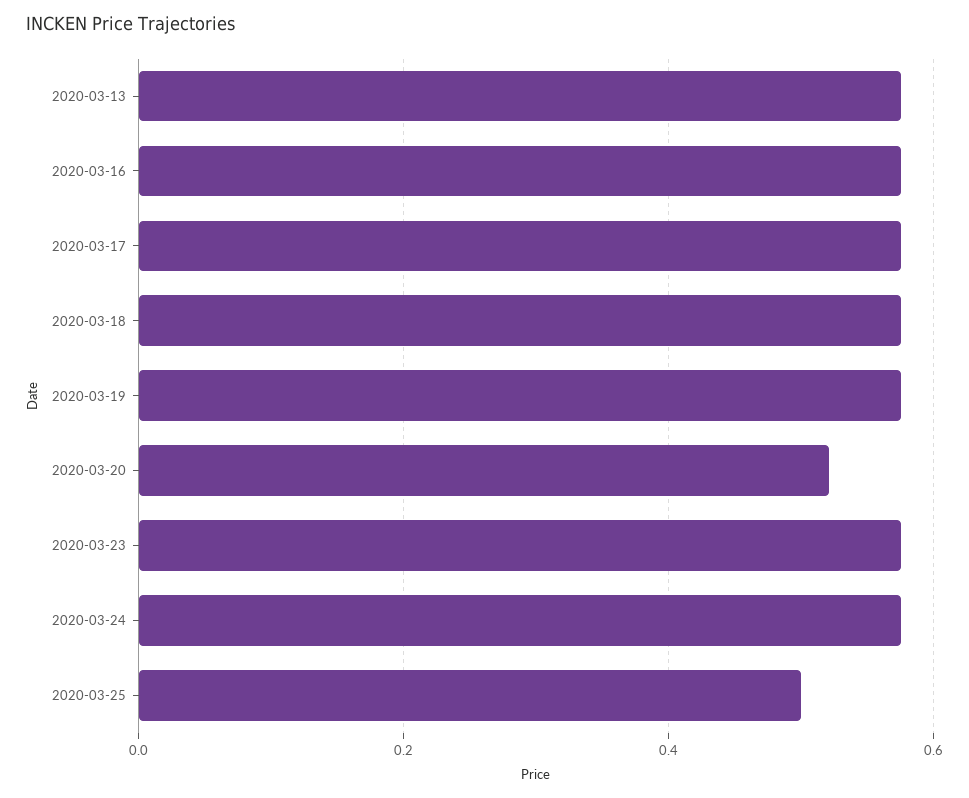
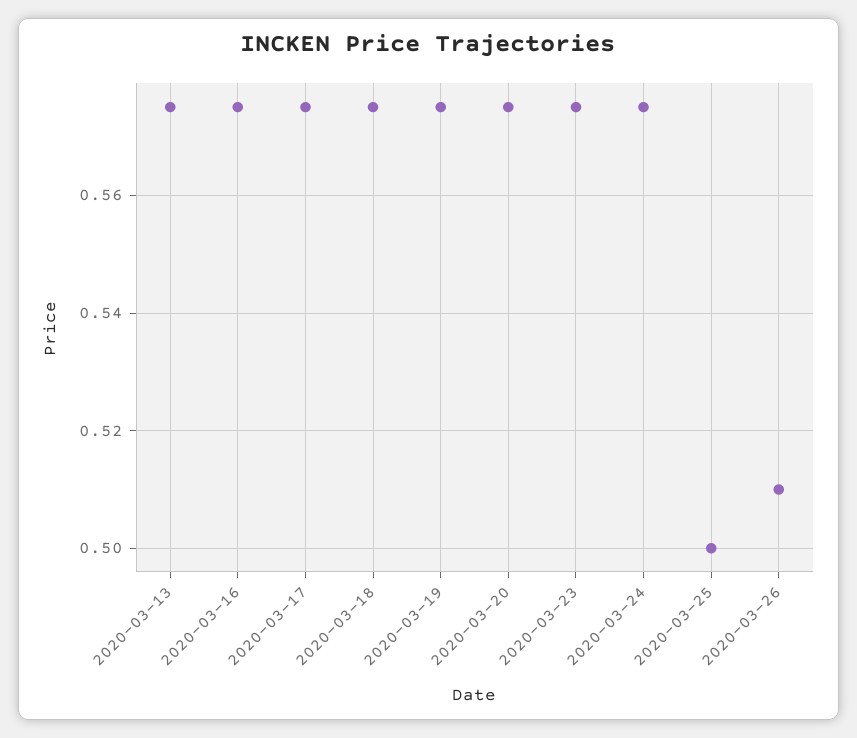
2020-03-20: 0.52 -> 0.575
2020-03-26: none -> 0.51

